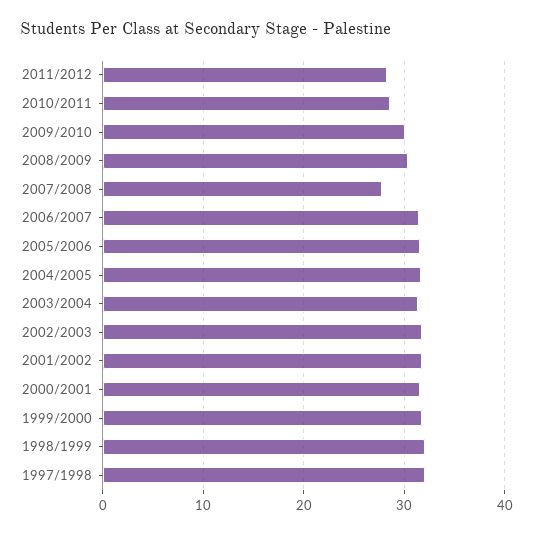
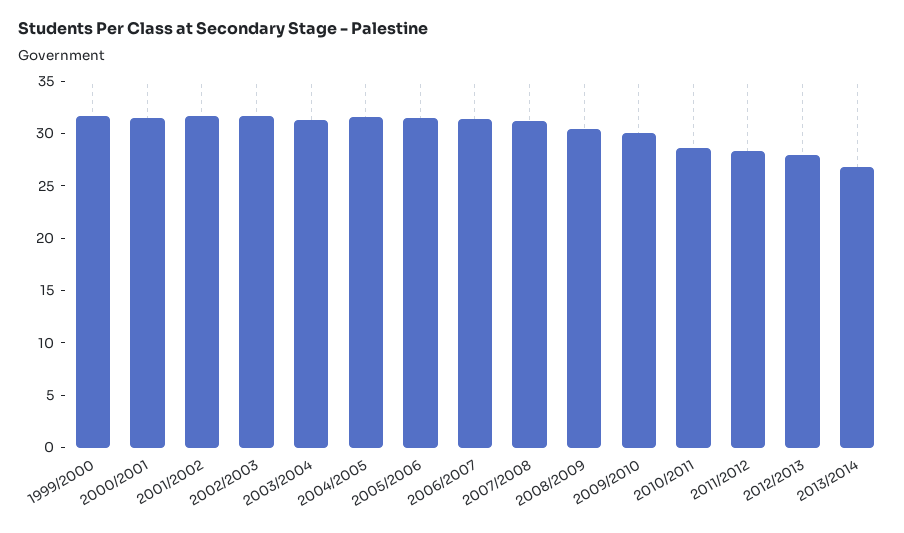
2007/2008: 28 -> 31
1998/1999: 32 -> none
1997/1998: 32 -> none
2012/2013: none -> 28
2013/2014: none -> 27

